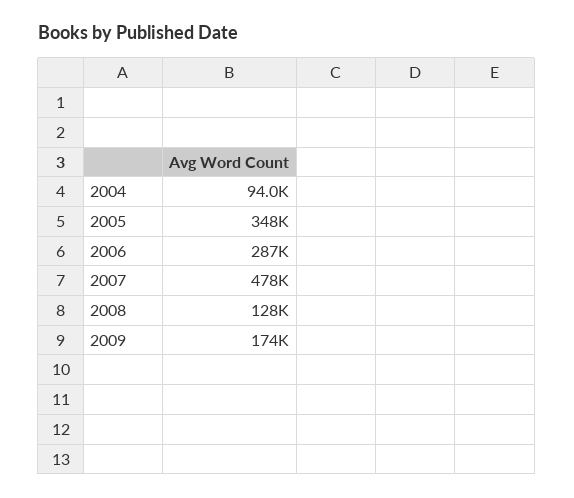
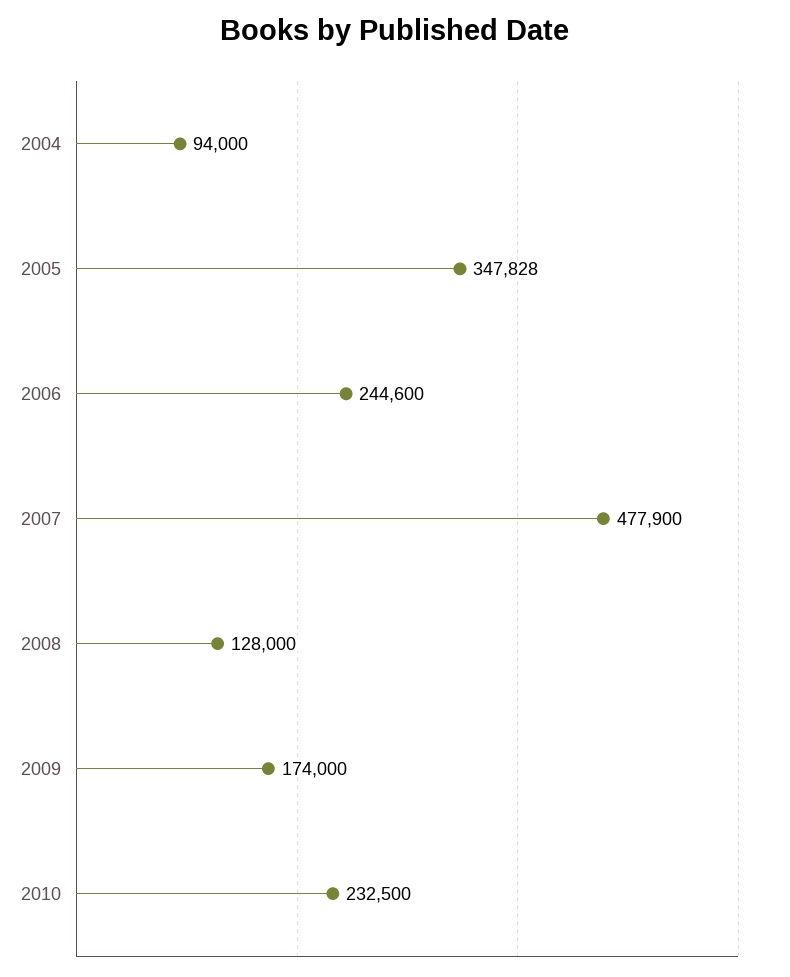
2006: 287000 -> 244600
2010: none -> 232500

